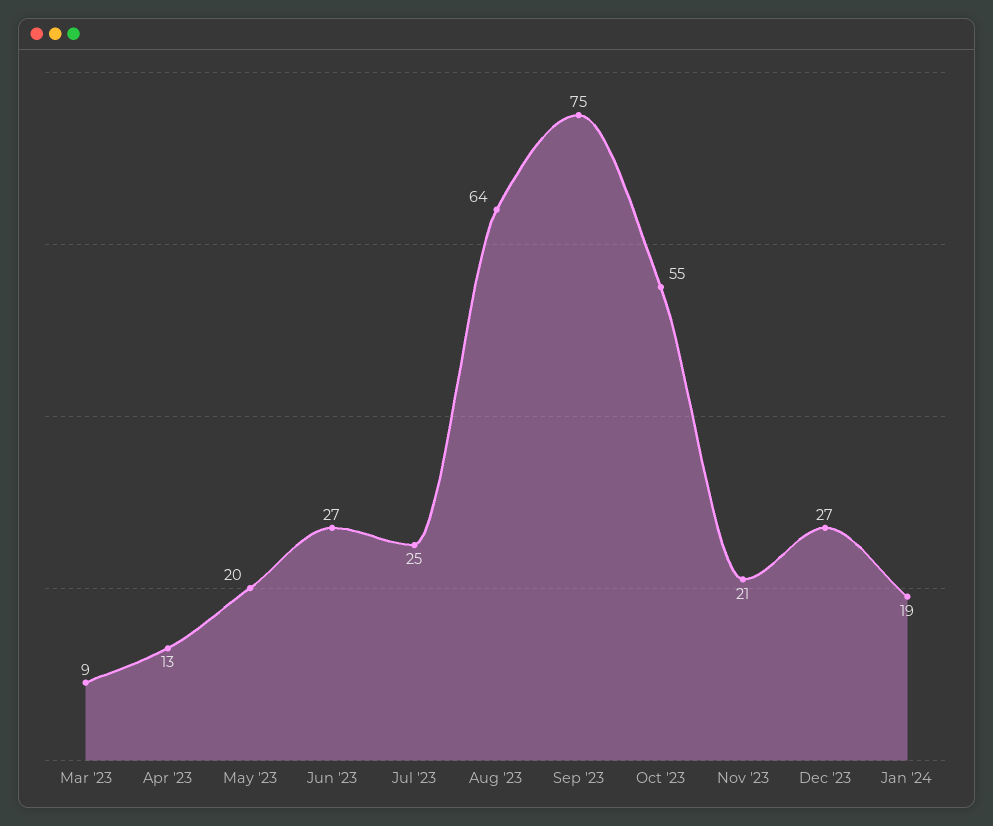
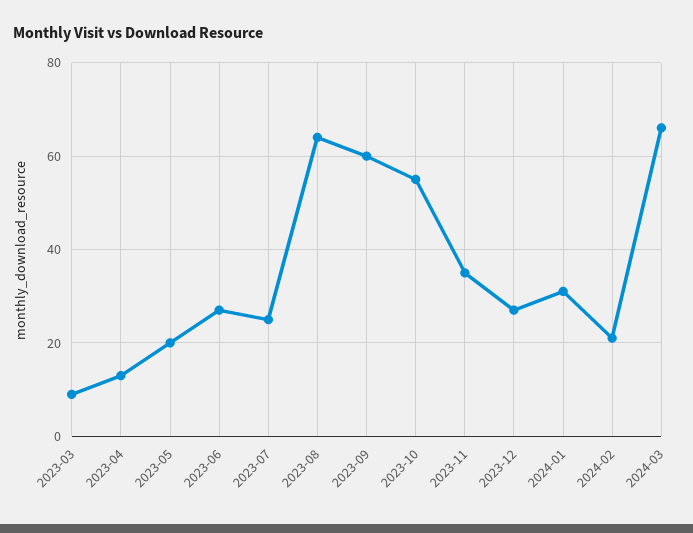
Sep '23: 75 -> 60
Nov '23: 21 -> 35
Jan '24: 19 -> 30
2024-02: none -> 20
2024-03: none -> 65

